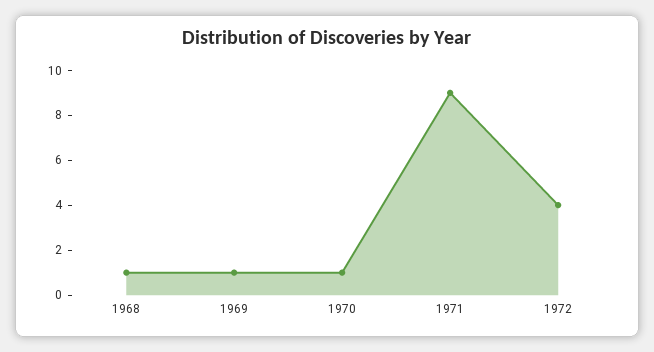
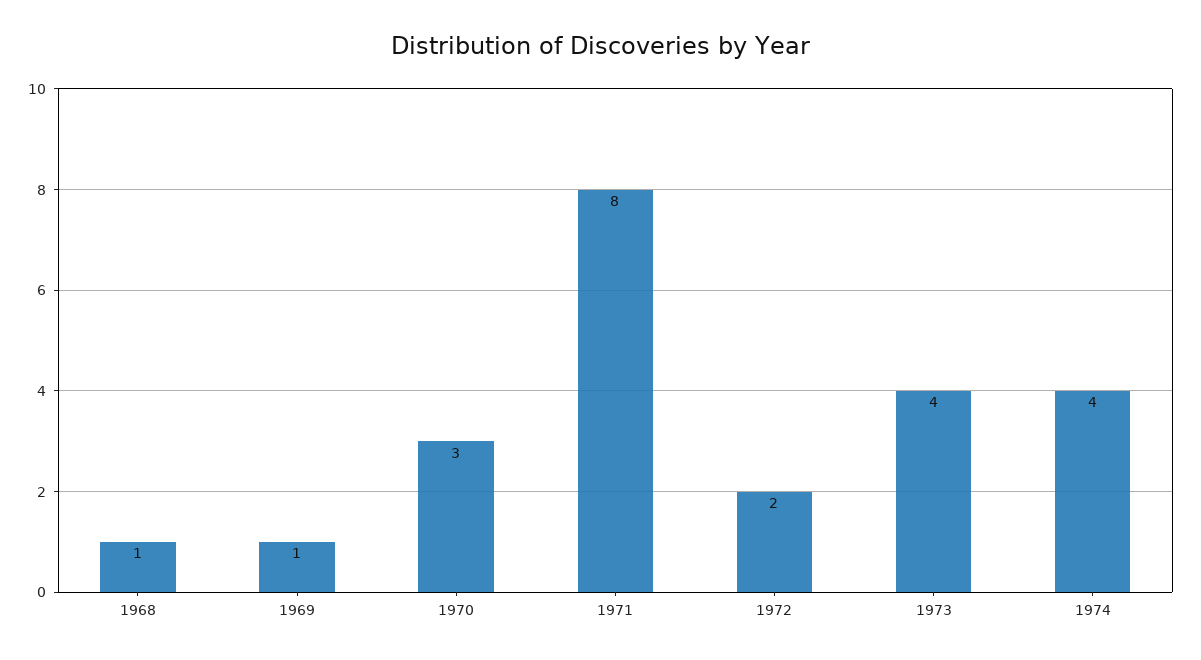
1970: 1 -> 3
1971: 9 -> 8
1972: 4 -> 2
1973: none -> 4
1974: none -> 4

